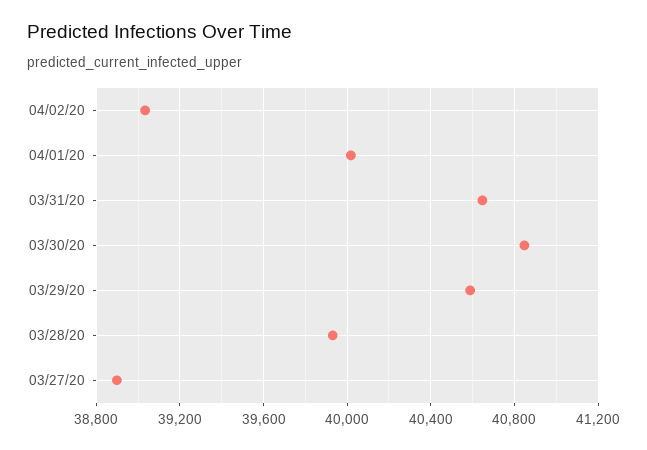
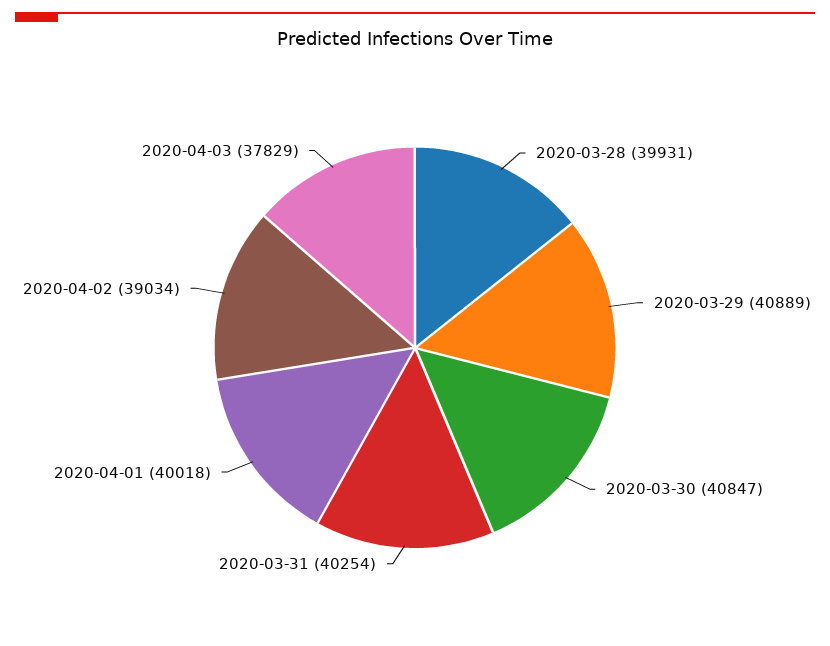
03/31/20: 40650 -> 40254
03/29/20: 40600 -> 40889
03/27/20: 38900 -> none
2020-04-03: none -> 37829

